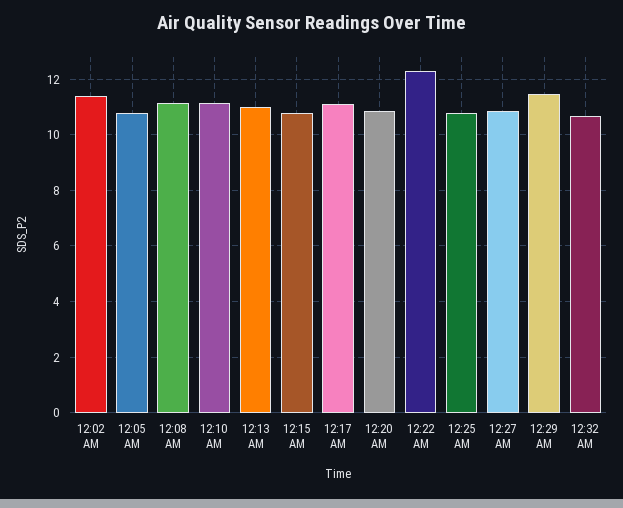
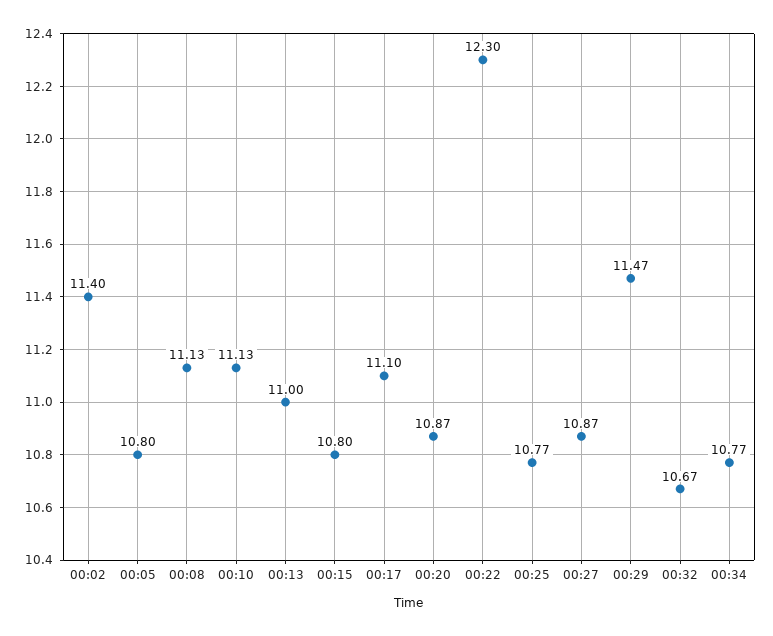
00:34: none -> 10.77

